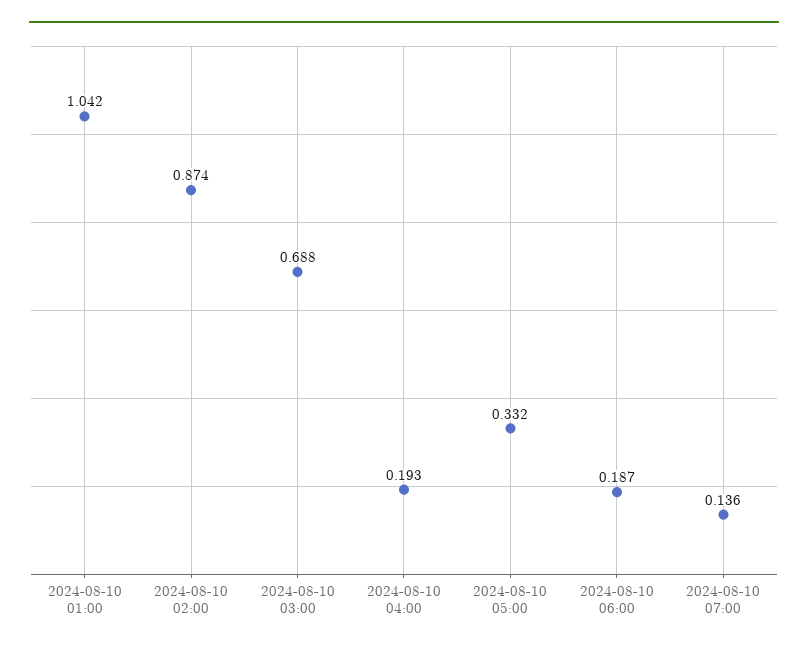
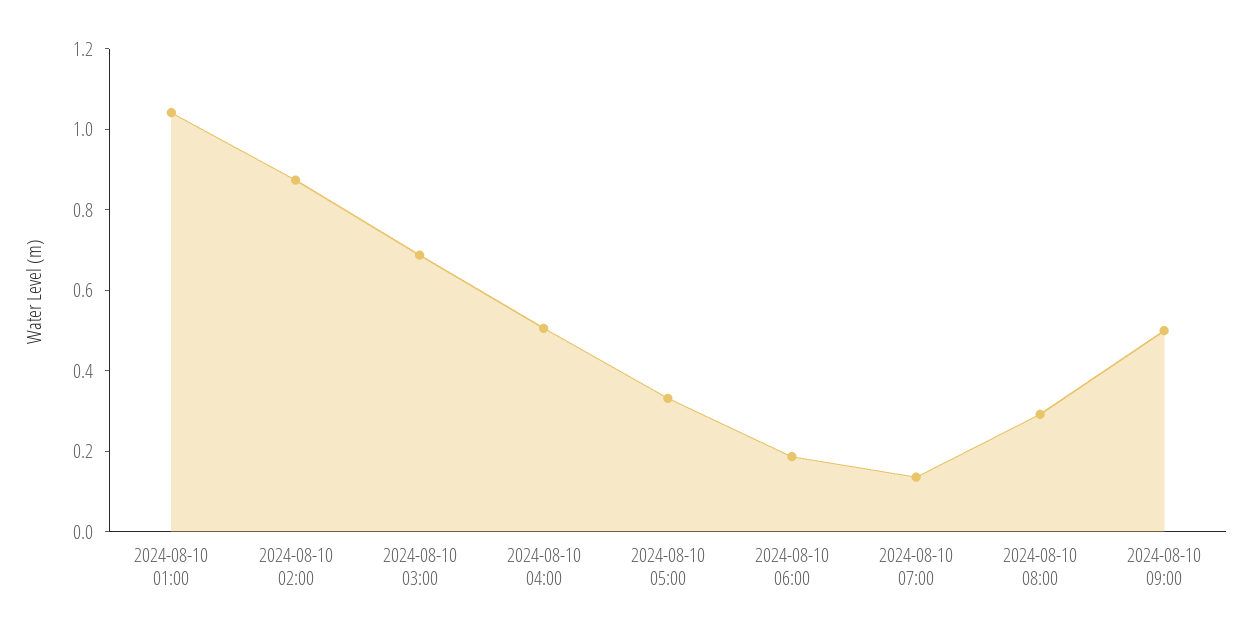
2024-08-10 04:00: 0.193 -> 0.5
2024-08-10 08:00: none -> 0.3
2024-08-10 09:00: none -> 0.5

